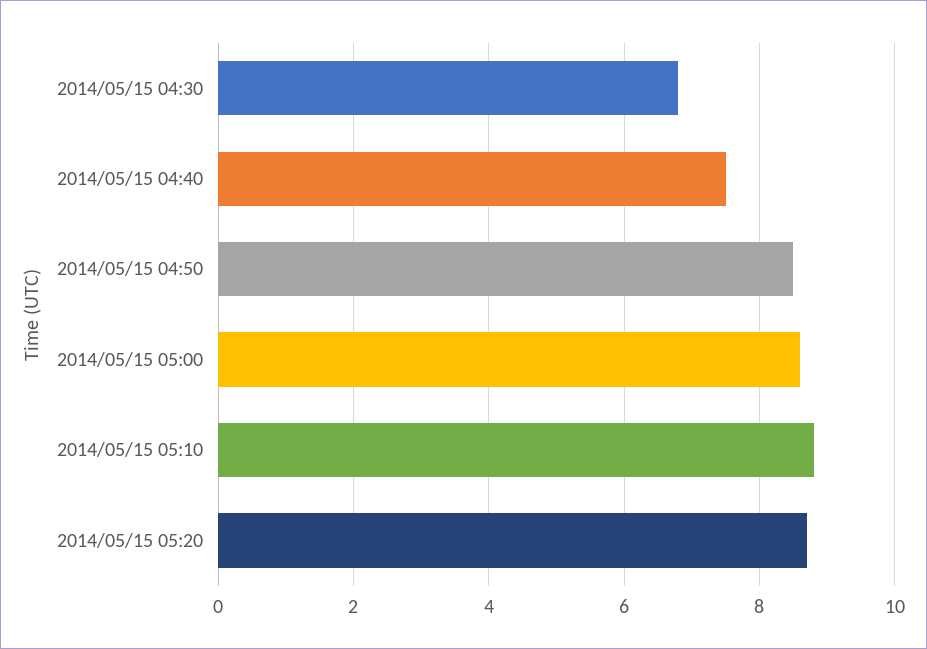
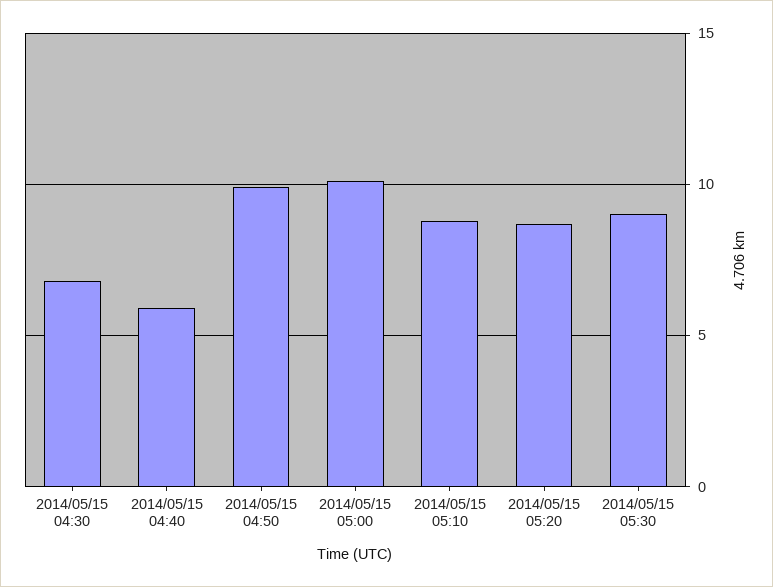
2014/05/15 04:40: 7.5 -> 6
2014/05/15 04:50: 8.5 -> 10
2014/05/15 05:00: 8.5 -> 10
2014/05/15 05:30: none -> 9

